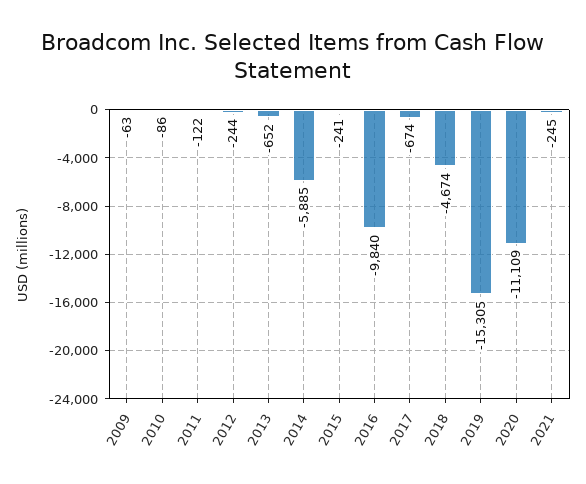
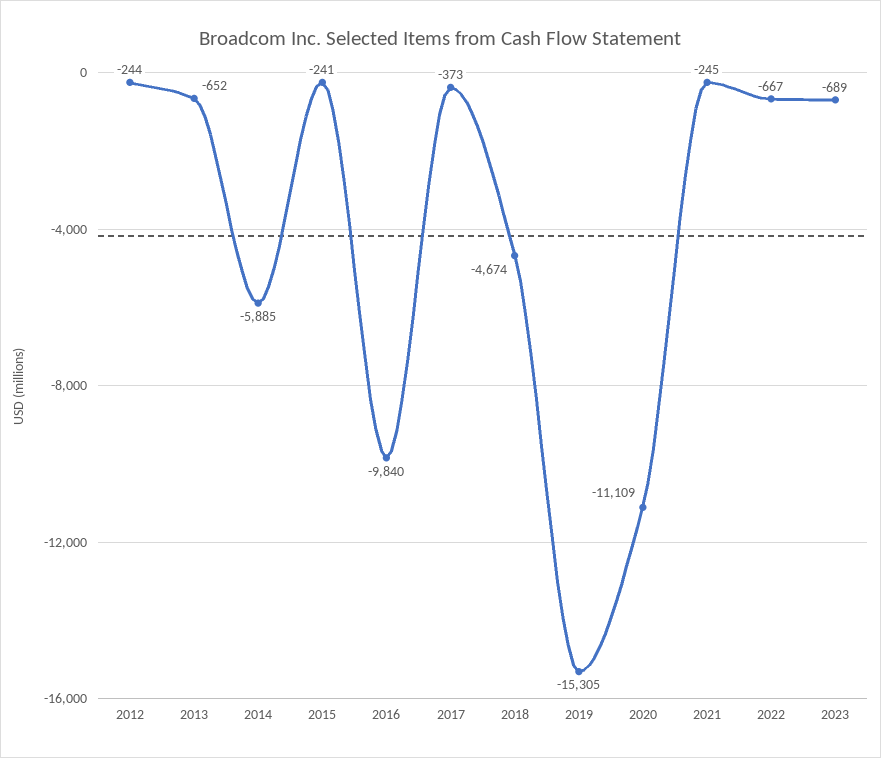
2009: -63 -> none
2010: -86 -> none
2011: -122 -> none
2017: -674 -> -373
2022: none -> -667
2023: none -> -689

